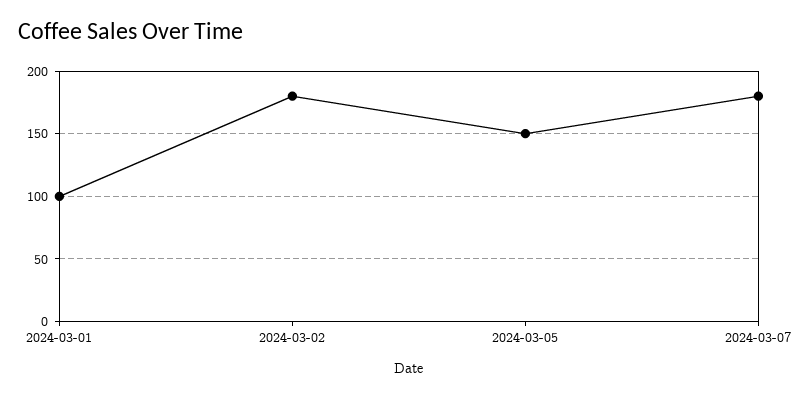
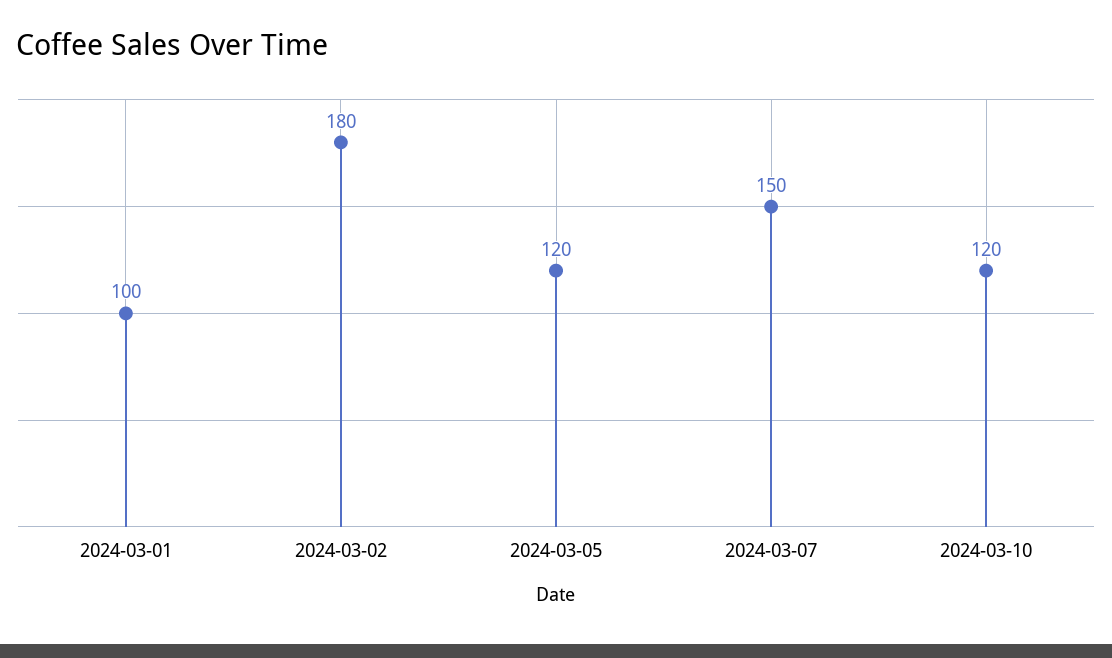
2024-03-05: 150 -> 120
2024-03-07: 180 -> 150
2024-03-10: none -> 120

